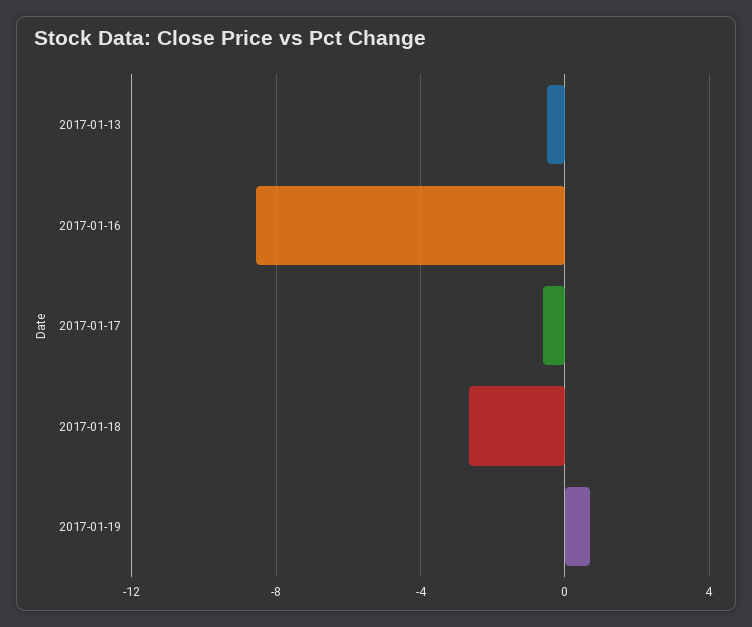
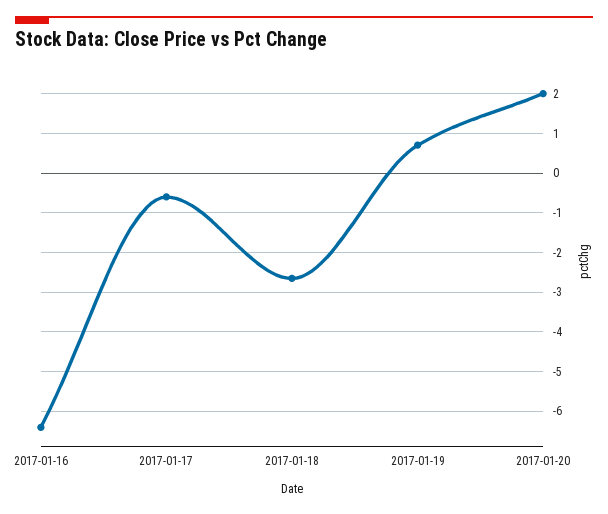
2017-01-13: -0.5 -> none
2017-01-16: -8.5 -> -6.4
2017-01-20: none -> 2

